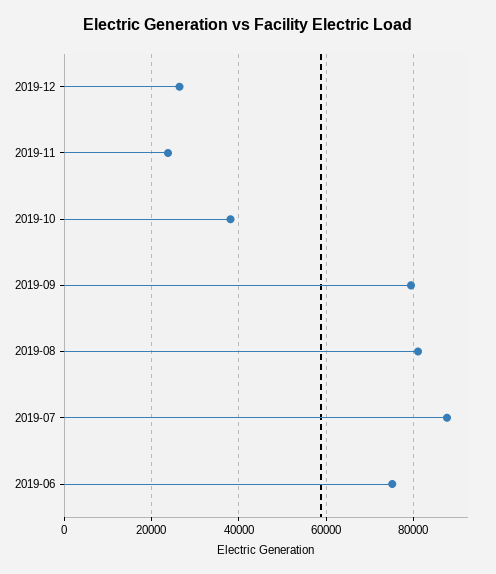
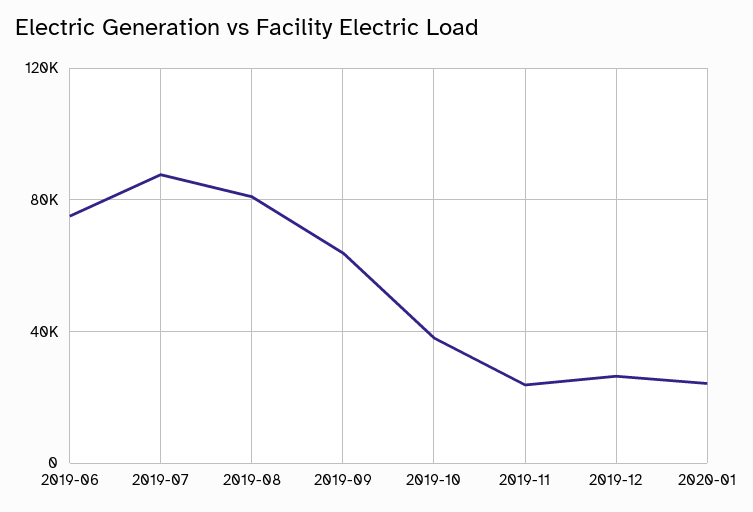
2019-09: 80000 -> 65000
2020-01: none -> 25000

